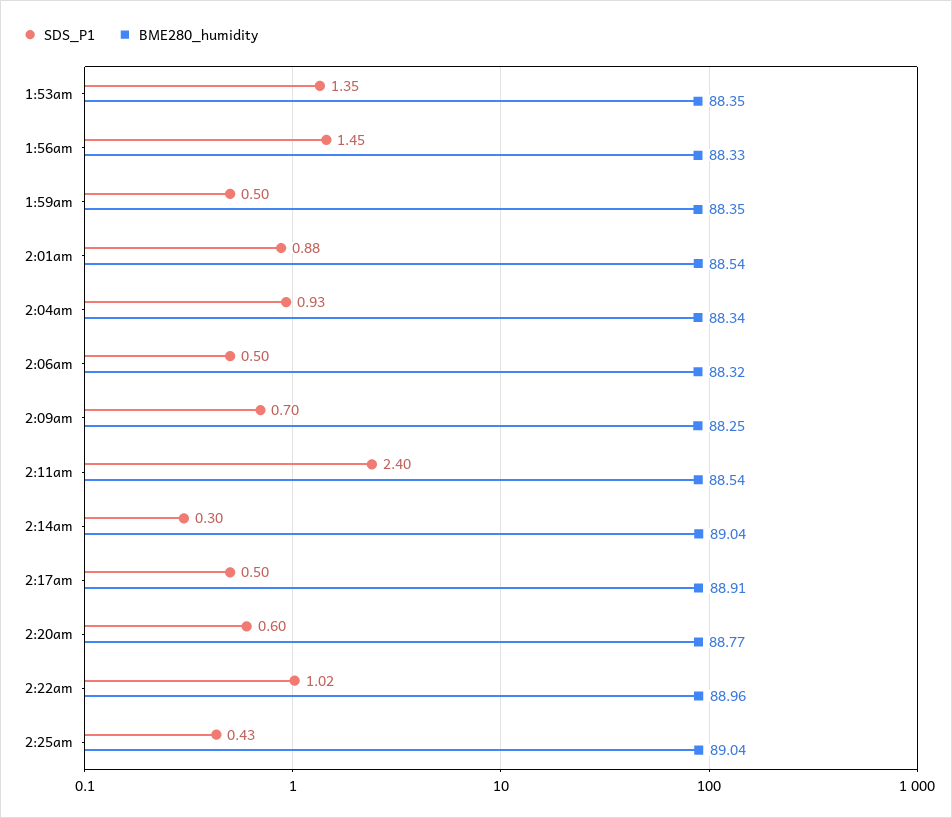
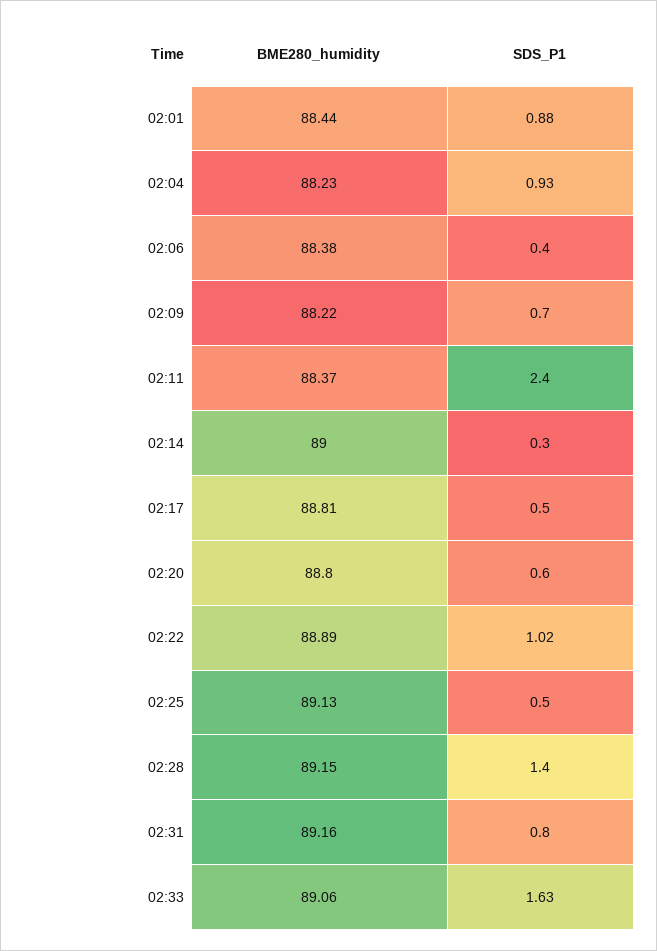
SDS_P1, 1:53am: 1.35 -> none
BME280_humidity, 1:53am: 88.35 -> none
SDS_P1, 1:56am: 1.45 -> none
BME280_humidity, 1:56am: 88.33 -> none
SDS_P1, 1:59am: 0.5 -> none
BME280_humidity, 1:59am: 88.35 -> none
BME280_humidity, 2:01am: 88.54 -> 88.44
BME280_humidity, 2:04am: 88.34 -> 88.23
SDS_P1, 2:06am: 0.5 -> 0.4
BME280_humidity, 2:06am: 88.32 -> 88.38
BME280_humidity, 2:09am: 88.25 -> 88.22
BME280_humidity, 2:11am: 88.54 -> 88.37
BME280_humidity, 2:14am: 89.04 -> 89
BME280_humidity, 2:17am: 88.91 -> 88.81
BME280_humidity, 2:20am: 88.77 -> 88.8
BME280_humidity, 2:22am: 88.96 -> 88.89
SDS_P1, 2:25am: 0.43 -> 0.5
BME280_humidity, 2:25am: 89.04 -> 89.13
BME280_humidity, 02:28: none -> 89.15
SDS_P1, 02:28: none -> 1.4
BME280_humidity, 02:31: none -> 89.16
SDS_P1, 02:31: none -> 0.8
BME280_humidity, 02:33: none -> 89.06
SDS_P1, 02:33: none -> 1.63

